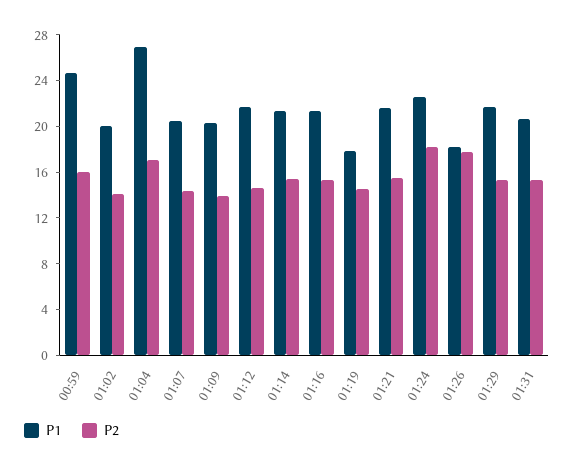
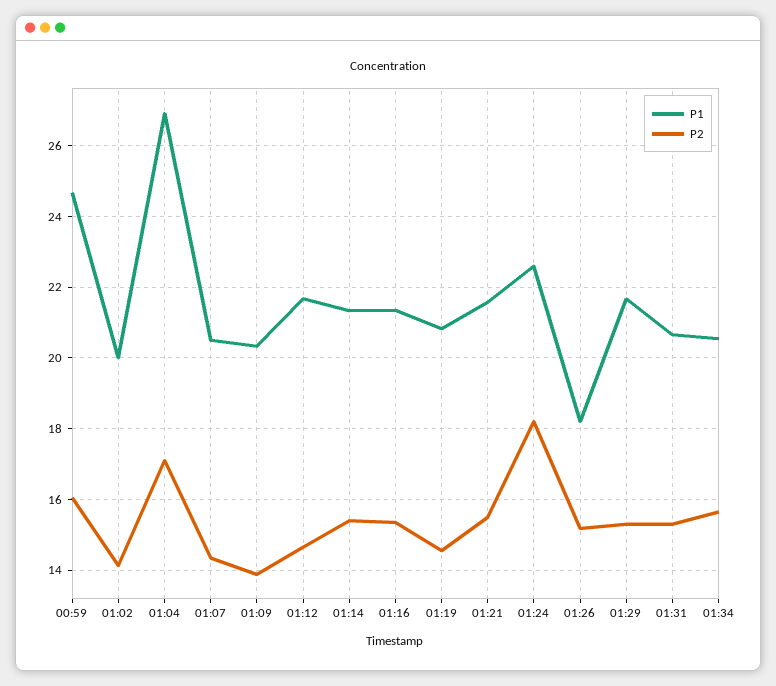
P1, 01:19: 18 -> 20.8
P2, 01:26: 18 -> 15.2
P1, 01:34: none -> 20.6
P2, 01:34: none -> 15.6

